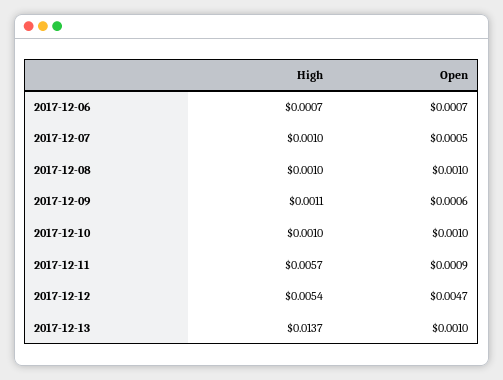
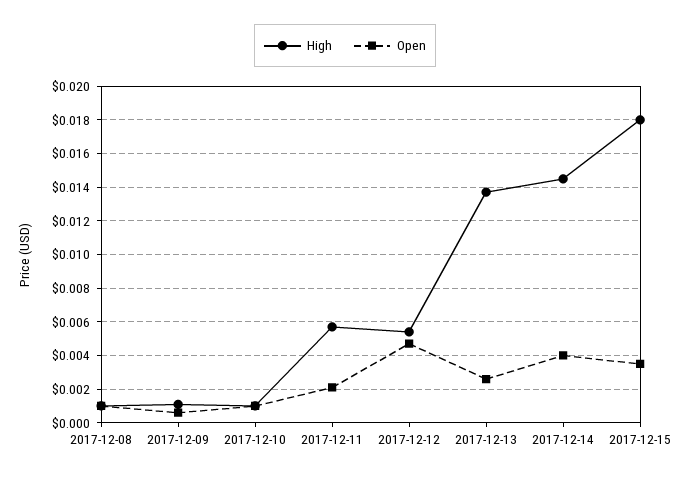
High, 2017-12-06: 0.0007 -> none
Open, 2017-12-06: 0.0007 -> none
High, 2017-12-07: 0.001 -> none
Open, 2017-12-07: 0.0005 -> none
Open, 2017-12-11: 0.0009 -> 0.002
Open, 2017-12-13: 0.001 -> 0.0025
High, 2017-12-14: none -> 0.0145
Open, 2017-12-14: none -> 0.004
High, 2017-12-15: none -> 0.018
Open, 2017-12-15: none -> 0.0035

